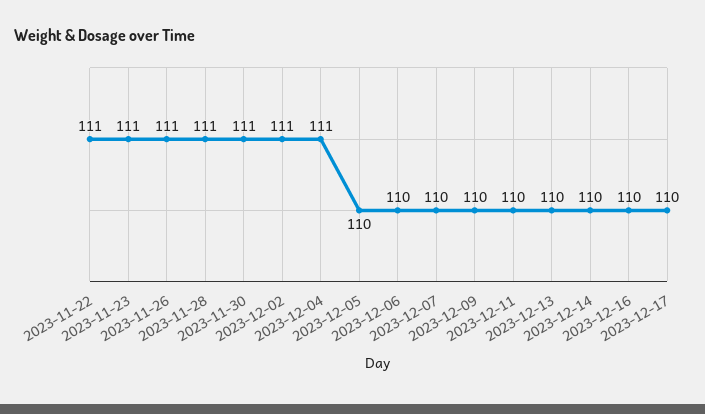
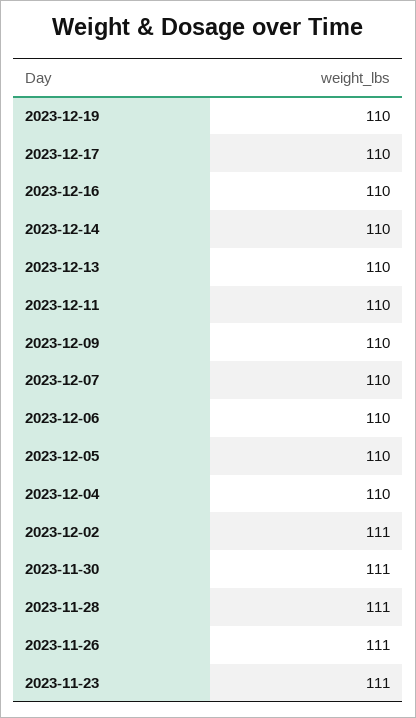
2023-11-22: 111 -> none
2023-12-04: 111 -> 110
2023-12-19: none -> 110

